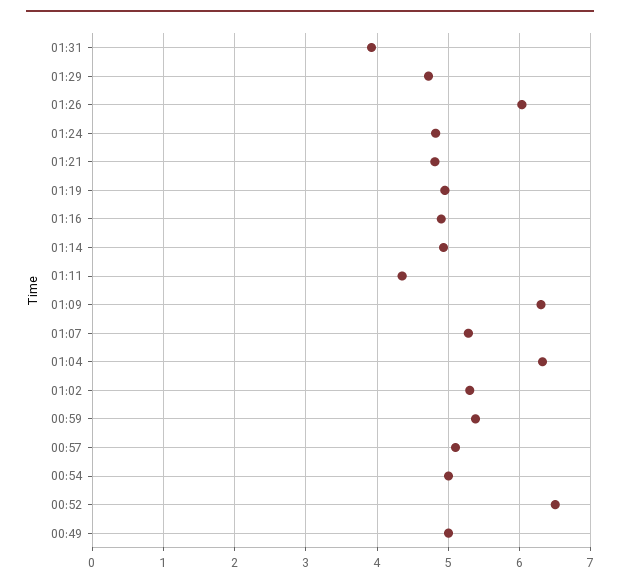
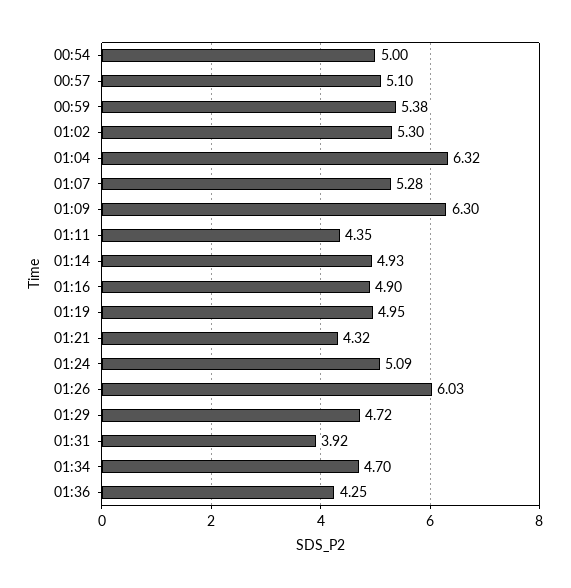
01:24: 4.8 -> 5.09
01:21: 4.8 -> 4.32
00:52: 6.5 -> none
00:49: 5 -> none
01:34: none -> 4.7
01:36: none -> 4.25

